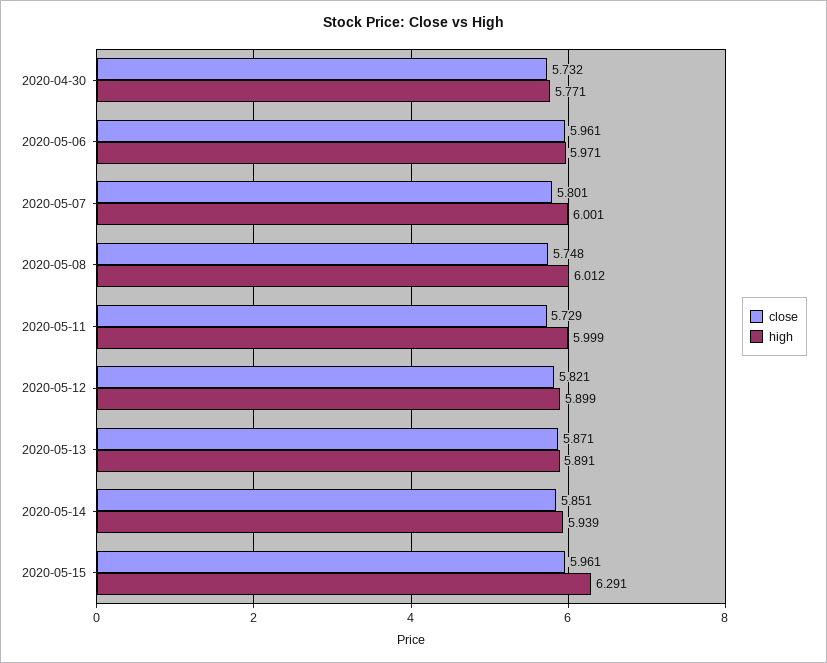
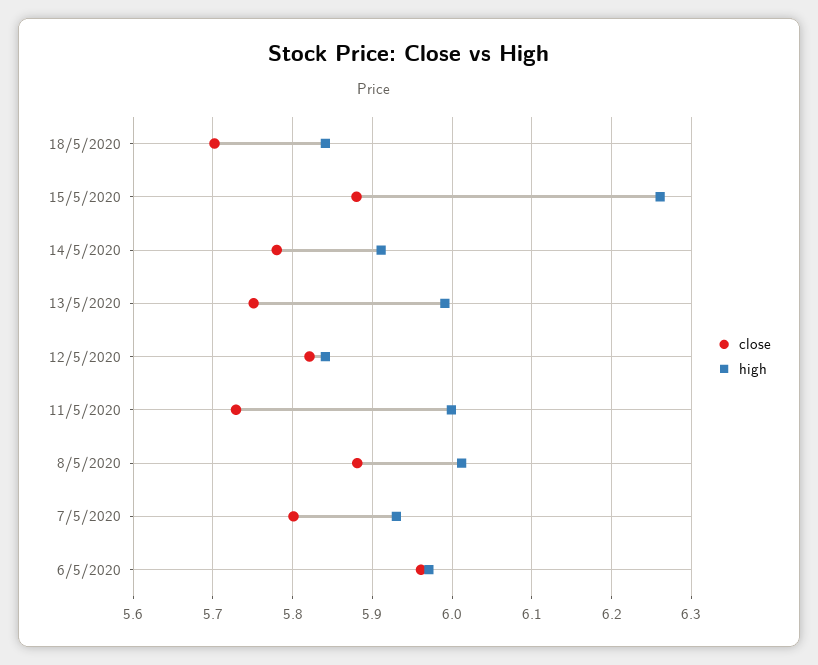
close, 2020-04-30: 5.732 -> none
high, 2020-04-30: 5.771 -> none
high, 2020-05-07: 6.001 -> 5.93
close, 2020-05-08: 5.748 -> 5.88
high, 2020-05-12: 5.899 -> 5.84
close, 2020-05-13: 5.871 -> 5.75
high, 2020-05-13: 5.891 -> 5.99
close, 2020-05-14: 5.851 -> 5.78
high, 2020-05-14: 5.939 -> 5.91
close, 2020-05-15: 5.961 -> 5.88
high, 2020-05-15: 6.291 -> 6.26
close, 18/5/2020: none -> 5.7
high, 18/5/2020: none -> 5.84

